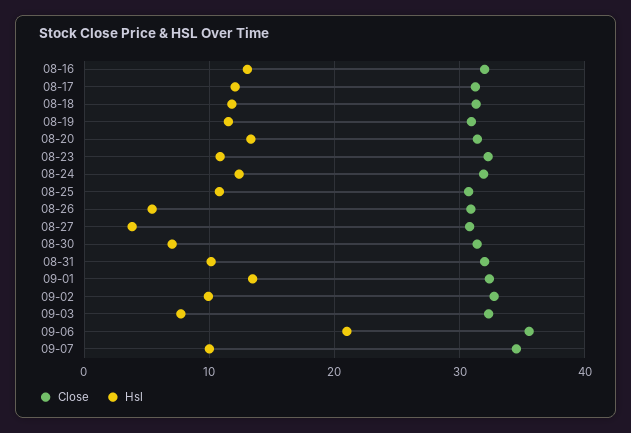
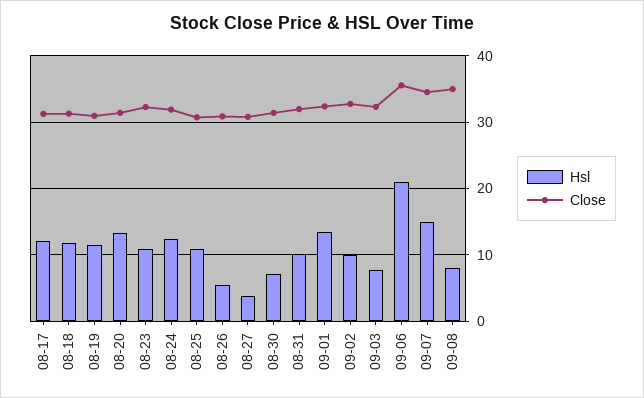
Close, 08-16: 32 -> none
Hsl, 08-16: 13 -> none
Hsl, 09-07: 10 -> 15
Hsl, 09-08: none -> 8
Close, 09-08: none -> 35

